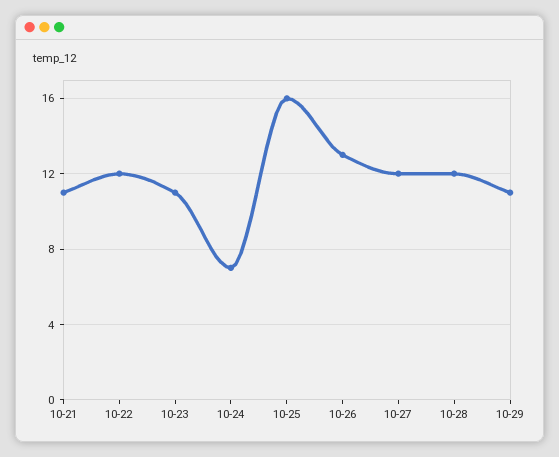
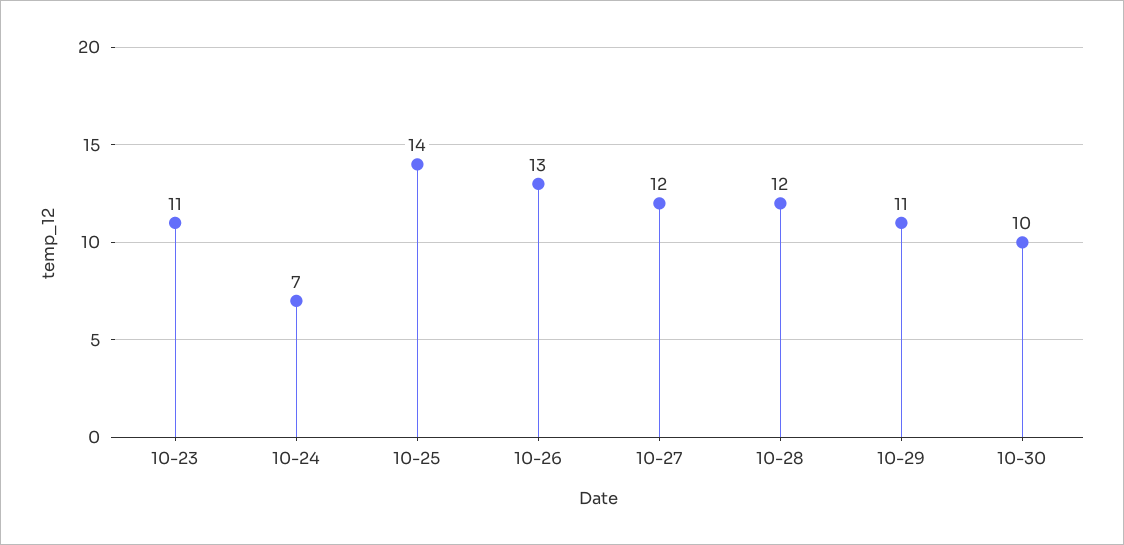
10-21: 11 -> none
10-22: 12 -> none
10-25: 16 -> 14
10-30: none -> 10

